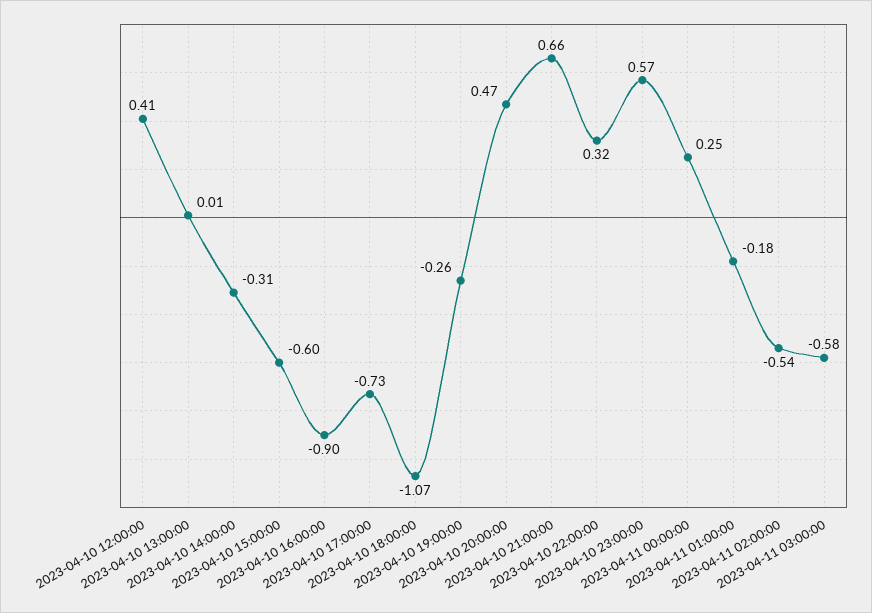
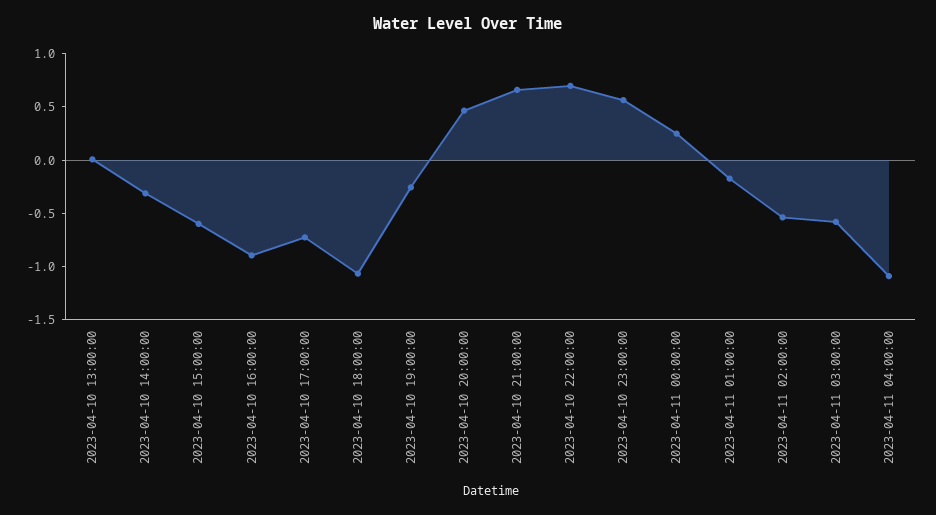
2023-04-10 12:00:00: 0.41 -> none
2023-04-10 22:00:00: 0.32 -> 0.7
2023-04-11 04:00:00: none -> -1.1

